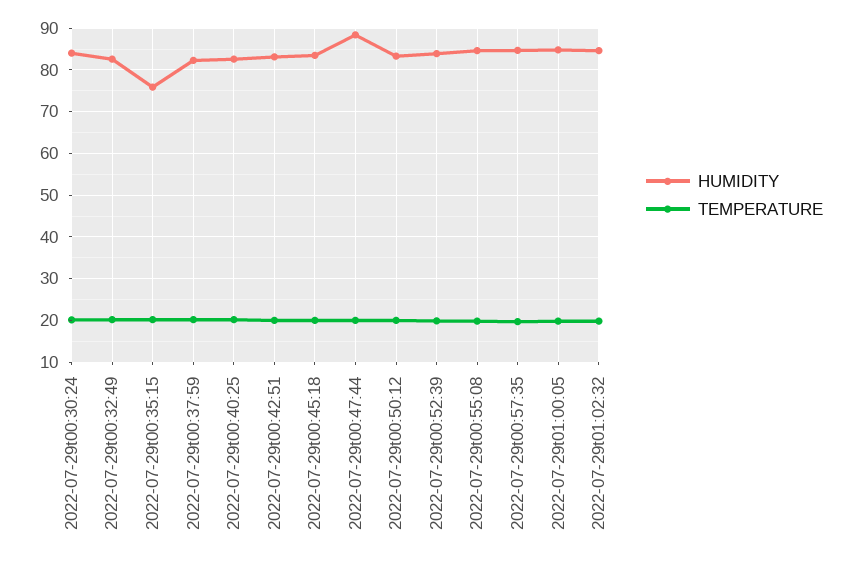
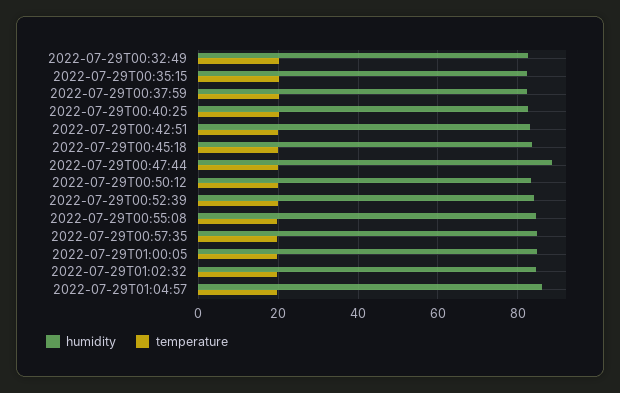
HUMIDITY, 2022-07-29t00:30:24: 84 -> none
TEMPERATURE, 2022-07-29t00:30:24: 20 -> none
HUMIDITY, 2022-07-29t00:35:15: 76 -> 82
HUMIDITY, 2022-07-29T01:04:57: none -> 86
TEMPERATURE, 2022-07-29T01:04:57: none -> 20

